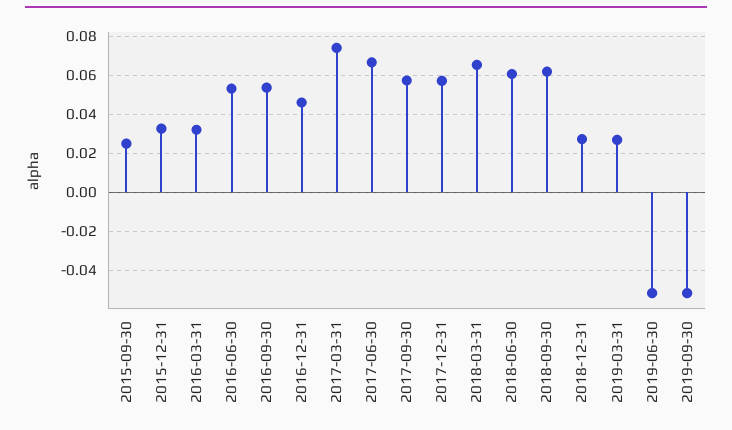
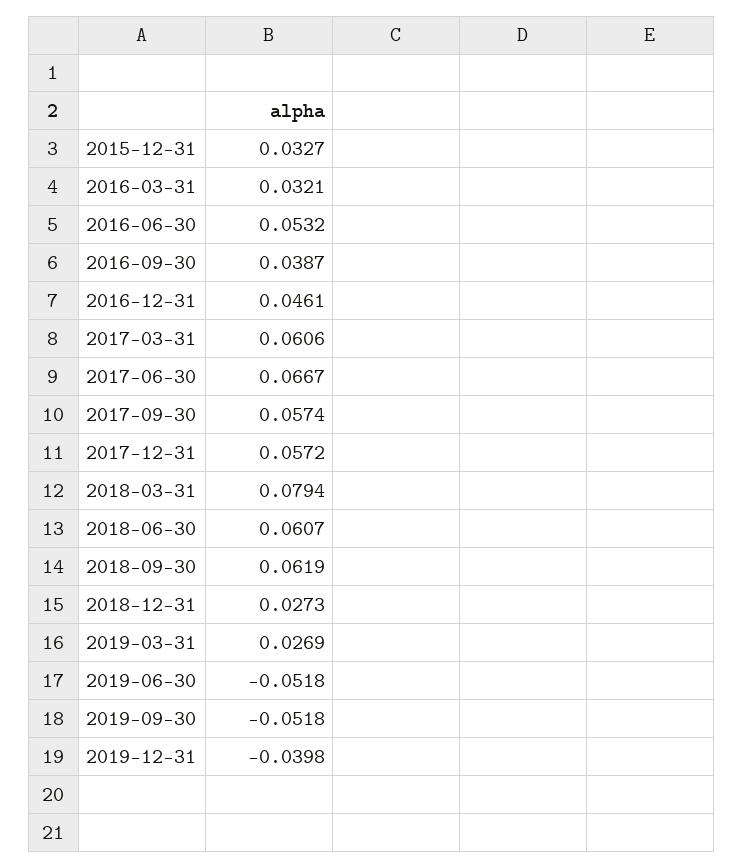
2015-09-30: 0.025 -> none
2016-09-30: 0.055 -> 0.0387
2017-03-31: 0.075 -> 0.0606
2018-03-31: 0.065 -> 0.0794
2019-12-31: none -> -0.0398

